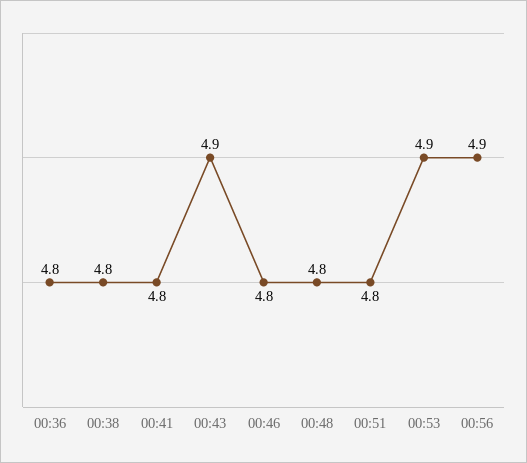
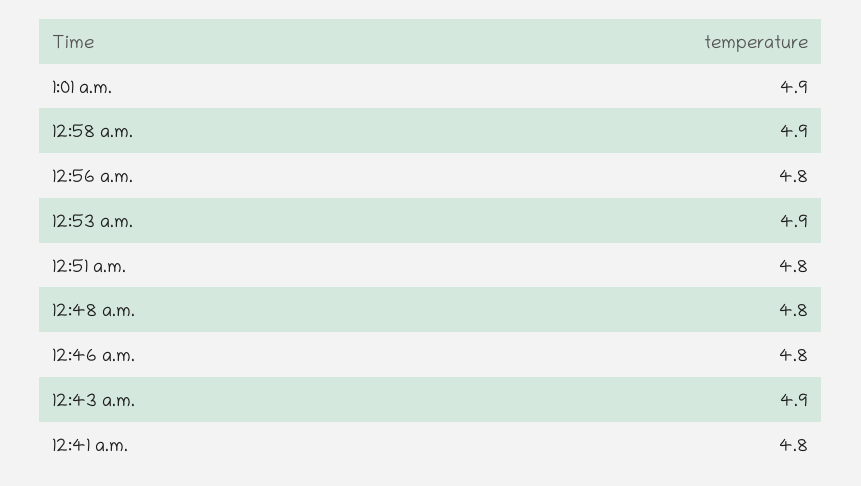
00:36: 4.8 -> none
00:38: 4.8 -> none
00:56: 4.9 -> 4.8
1:01 a.m.: none -> 4.9
12:58 a.m.: none -> 4.9

